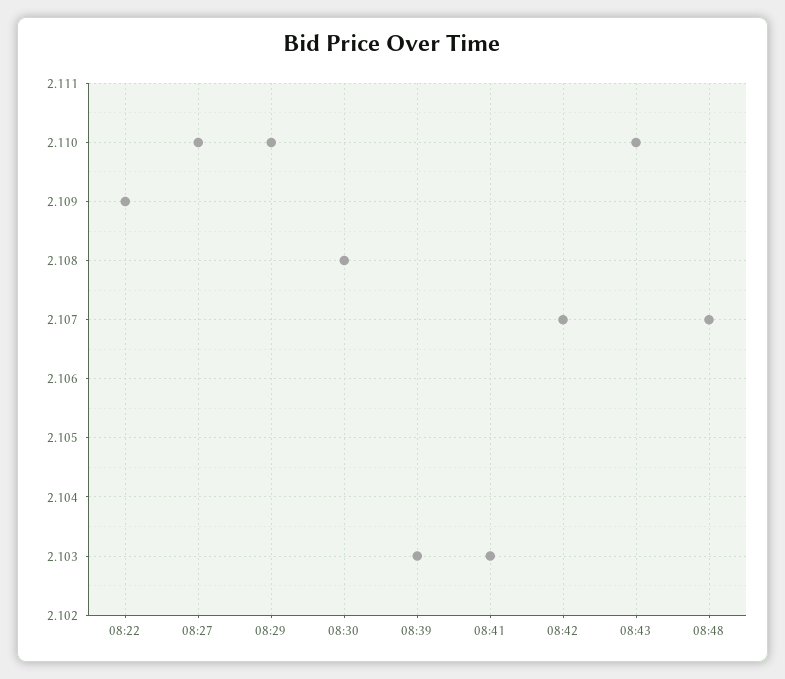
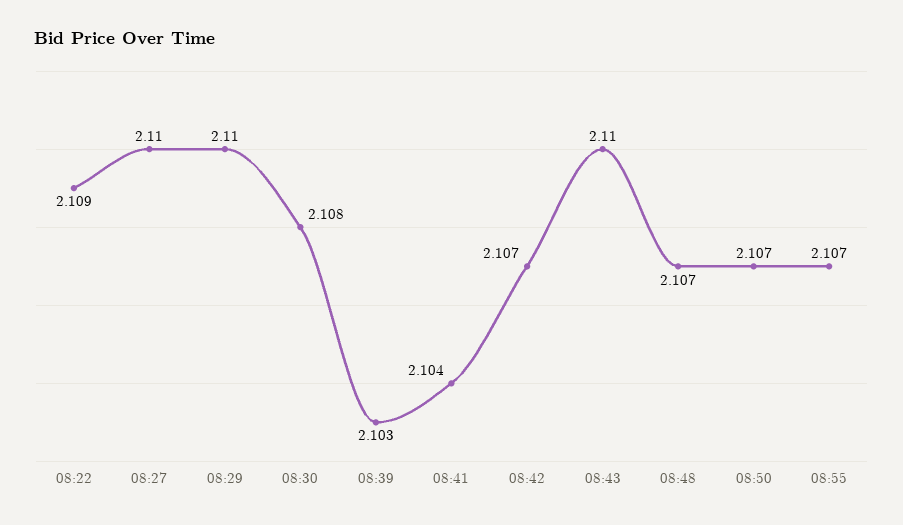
08:41: 2.103 -> 2.104
08:50: none -> 2.107
08:55: none -> 2.107

